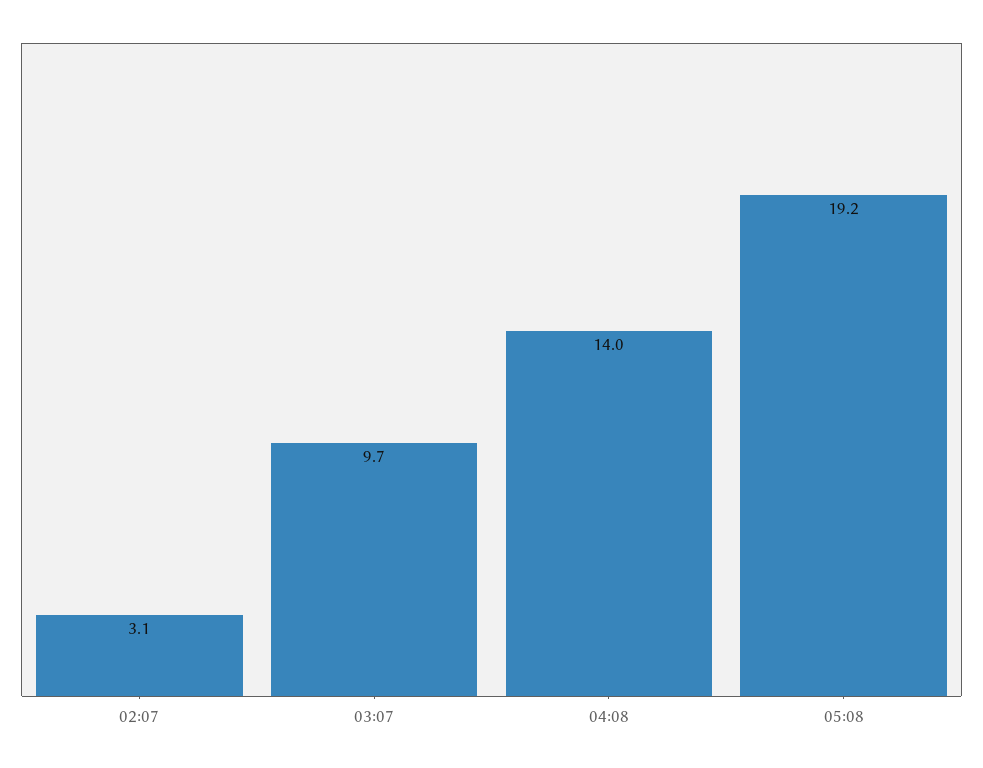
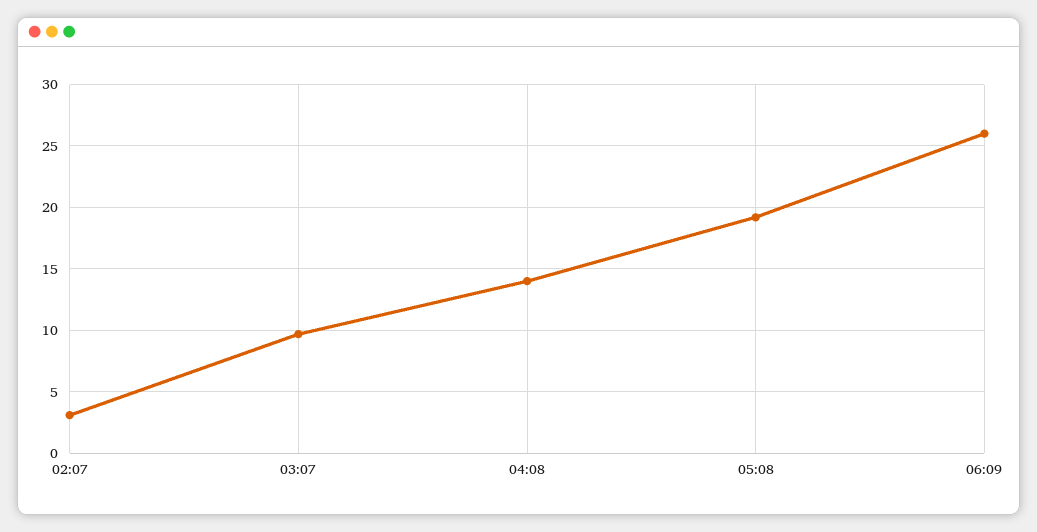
06:09: none -> 26

